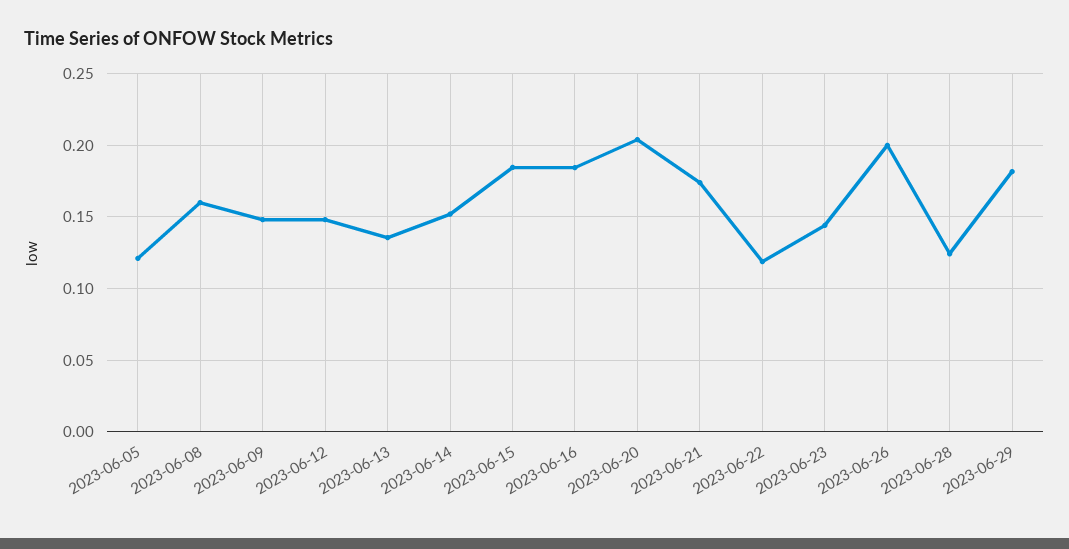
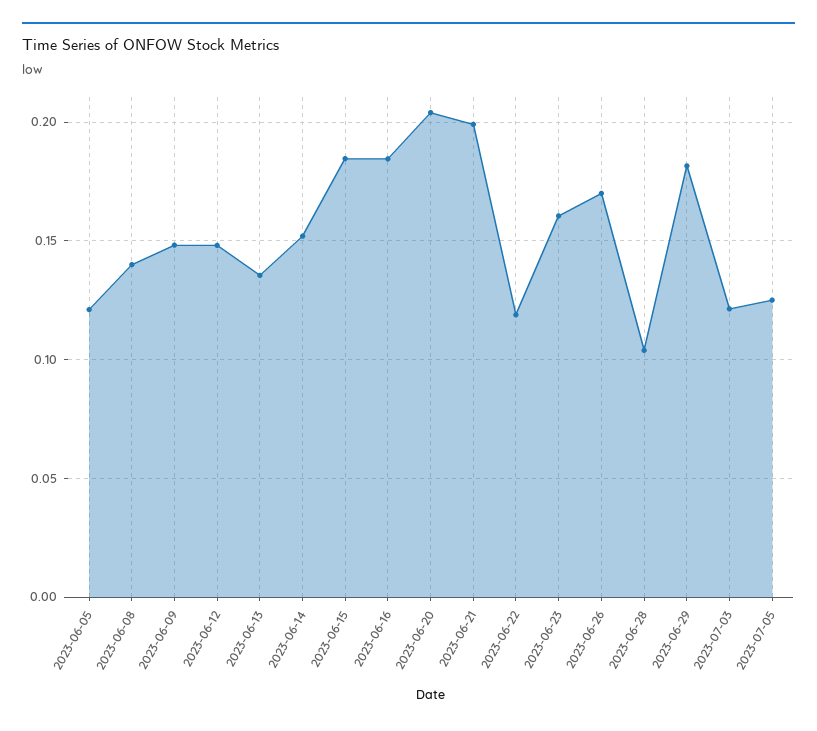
2023-06-08: 0.16 -> 0.14
2023-06-21: 0.175 -> 0.2
2023-06-23: 0.145 -> 0.16
2023-06-26: 0.2 -> 0.17
2023-06-28: 0.125 -> 0.105
2023-07-03: none -> 0.12
2023-07-05: none -> 0.125

